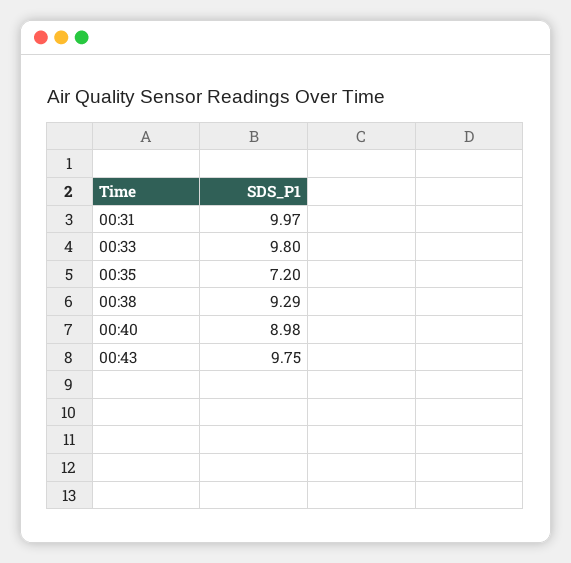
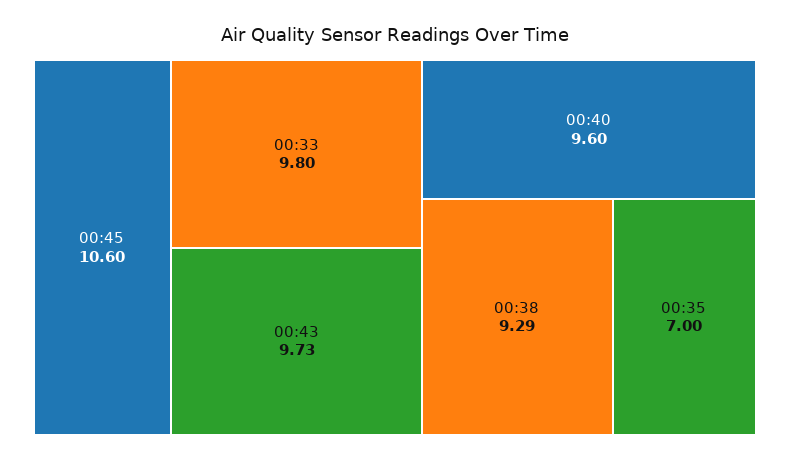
00:31: 9.97 -> none
00:35: 7.2 -> 7
00:40: 8.98 -> 9.6
00:43: 9.75 -> 9.73
00:45: none -> 10.6

